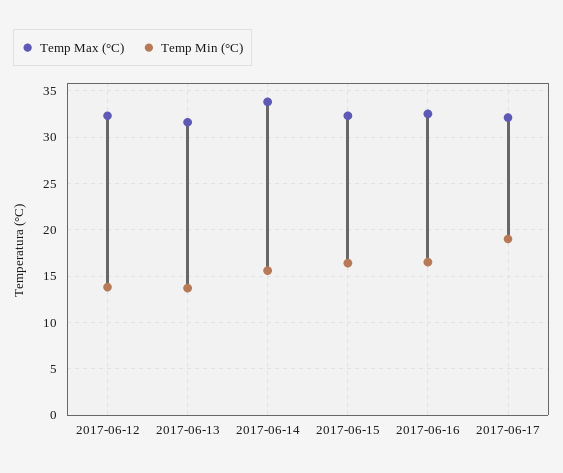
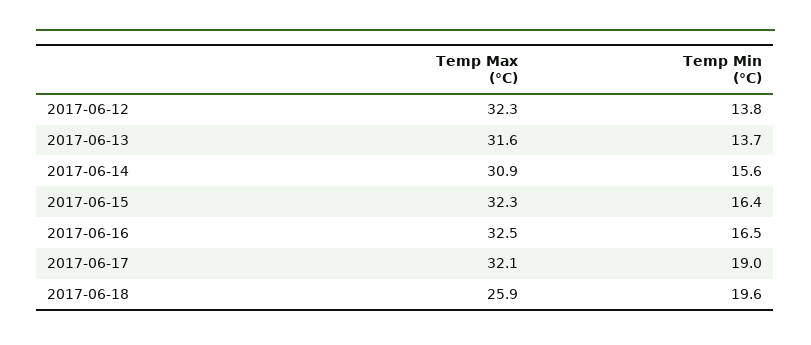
Temp Max (°C), 2017-06-14: 34 -> 30.9
Temp Max (°C), 2017-06-18: none -> 25.9
Temp Min (°C), 2017-06-18: none -> 19.6

